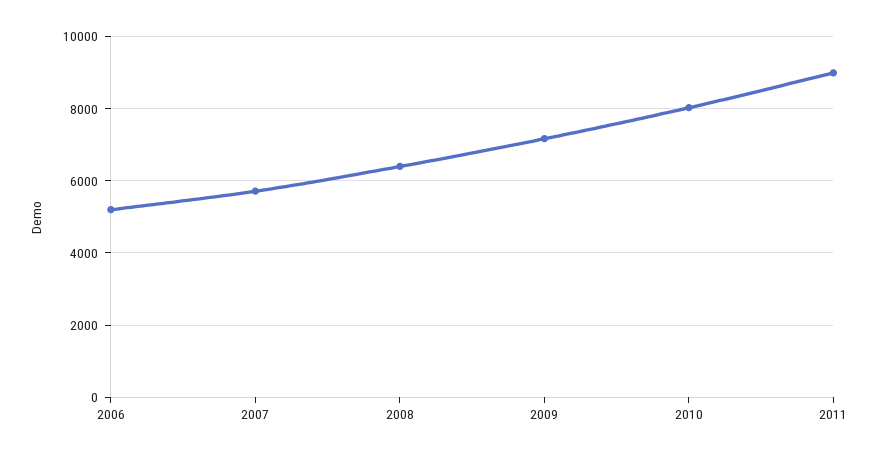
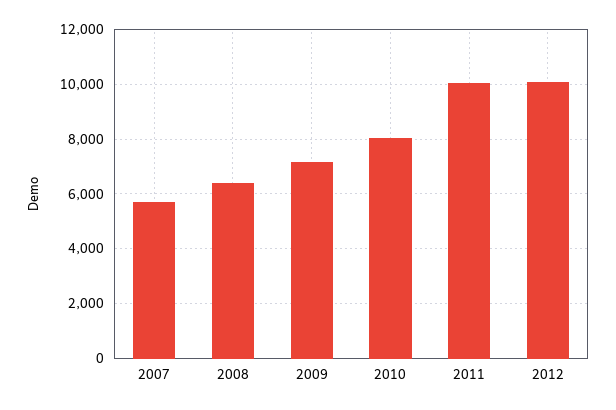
2006: 5200 -> none
2011: 9000 -> 10000
2012: none -> 10000

